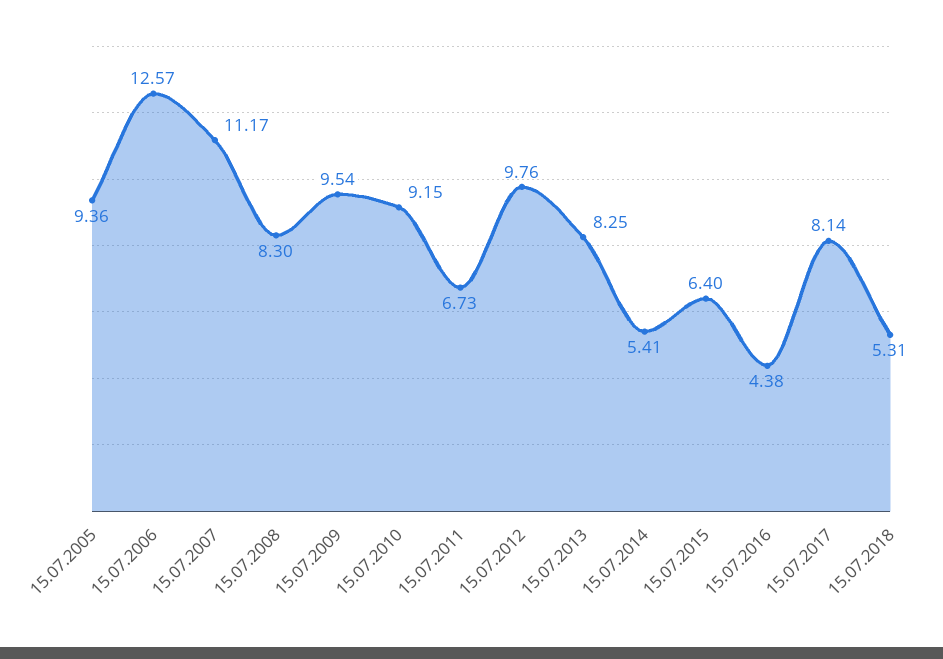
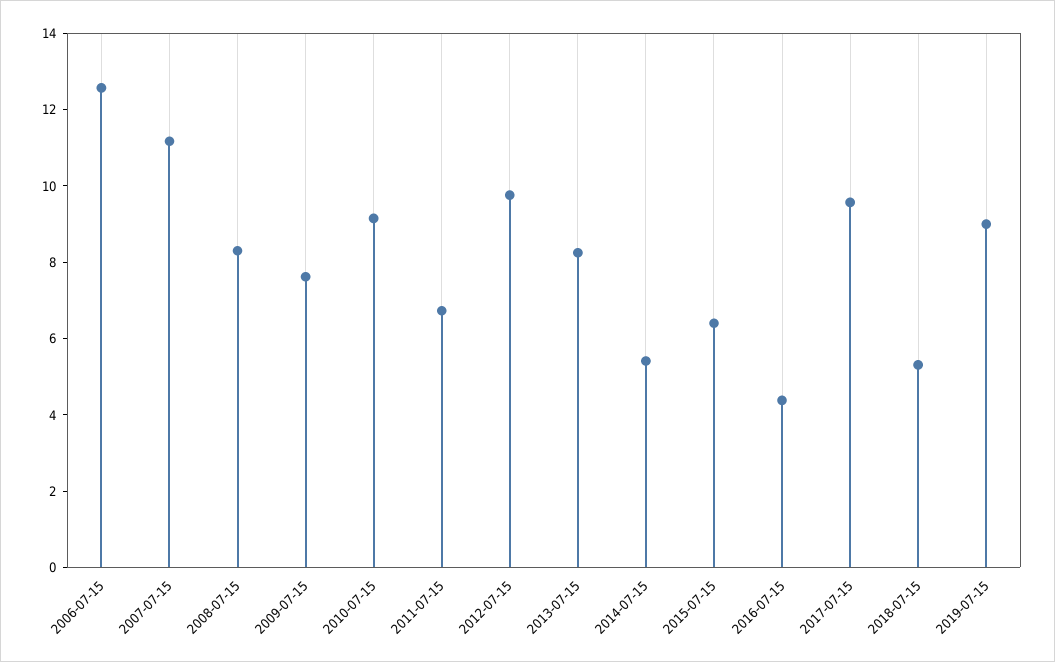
15.07.2005: 9.36 -> none
15.07.2009: 9.54 -> 7.5
15.07.2017: 8.14 -> 9.5
2019-07-15: none -> 9

